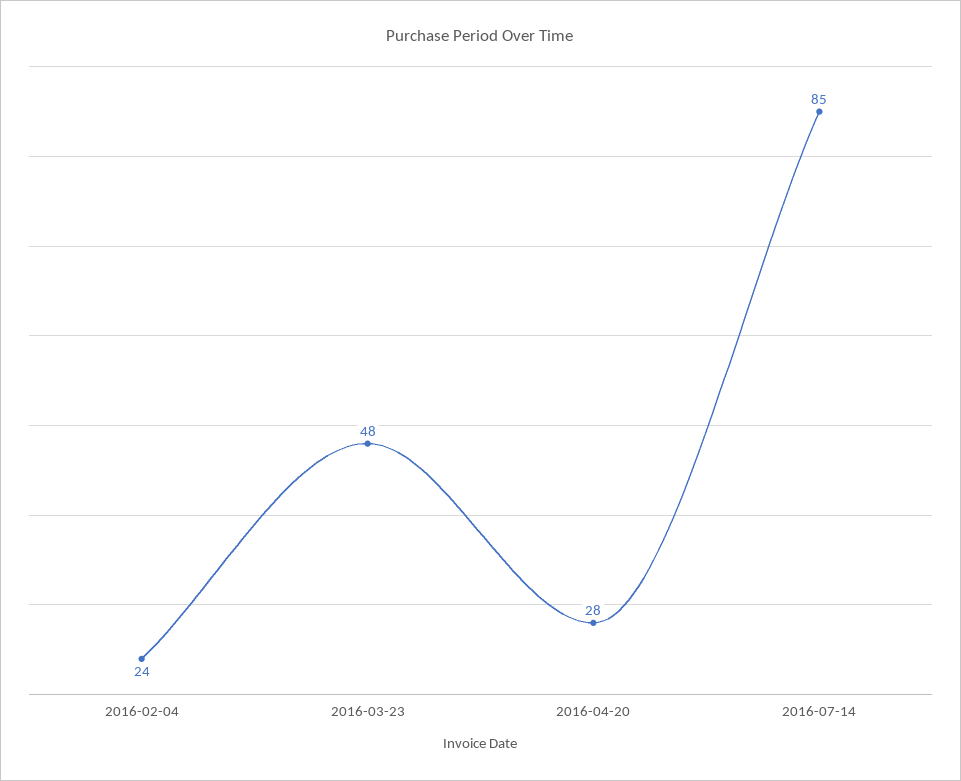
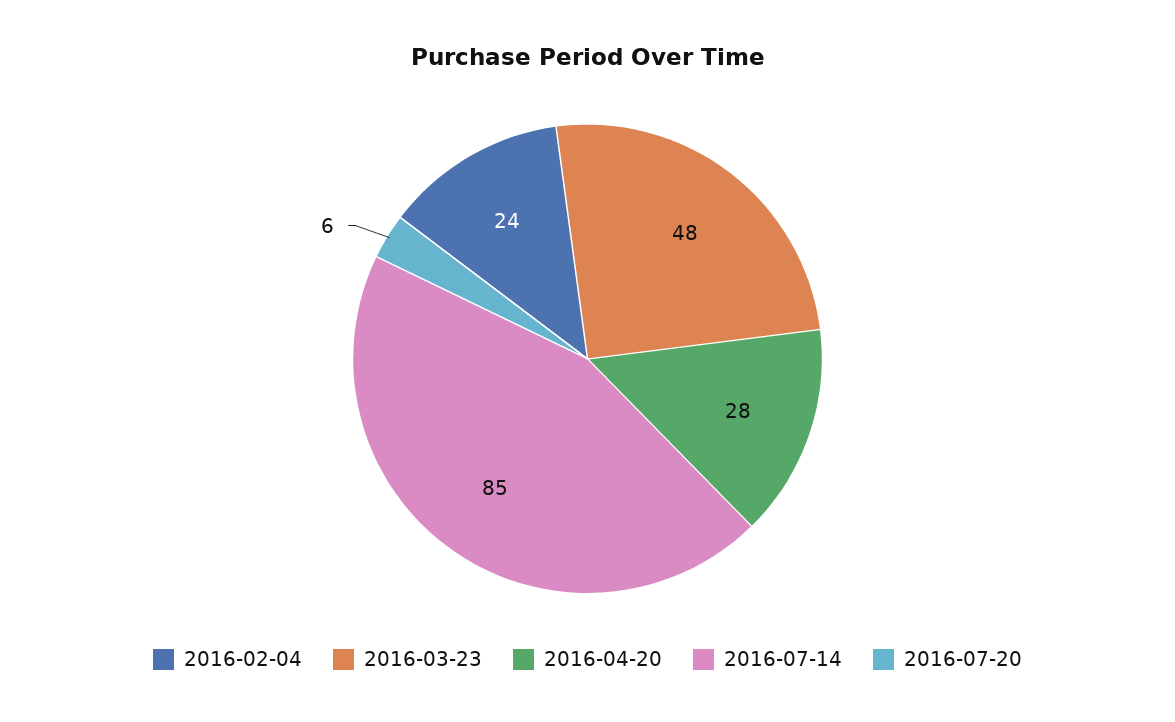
2016-07-20: none -> 6

